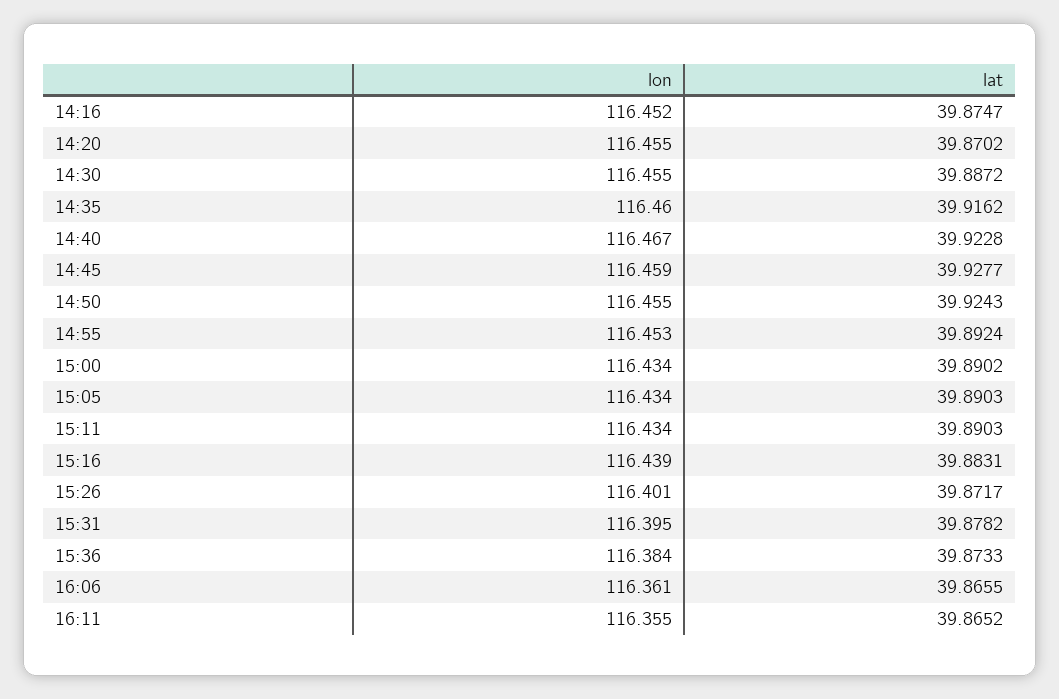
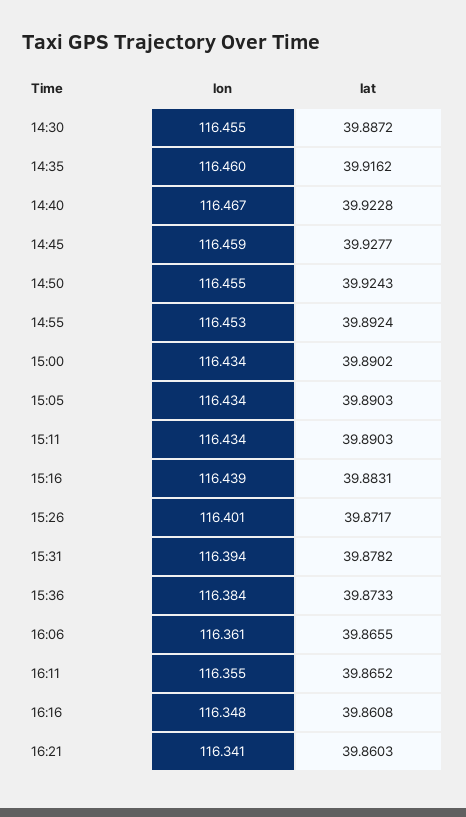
lon, 14:16: 116.452 -> none
lat, 14:16: 39.8747 -> none
lon, 14:20: 116.455 -> none
lat, 14:20: 39.8702 -> none
lon, 15:31: 116.395 -> 116.394
lon, 16:16: none -> 116.348
lat, 16:16: none -> 39.8608
lon, 16:21: none -> 116.341
lat, 16:21: none -> 39.8603

